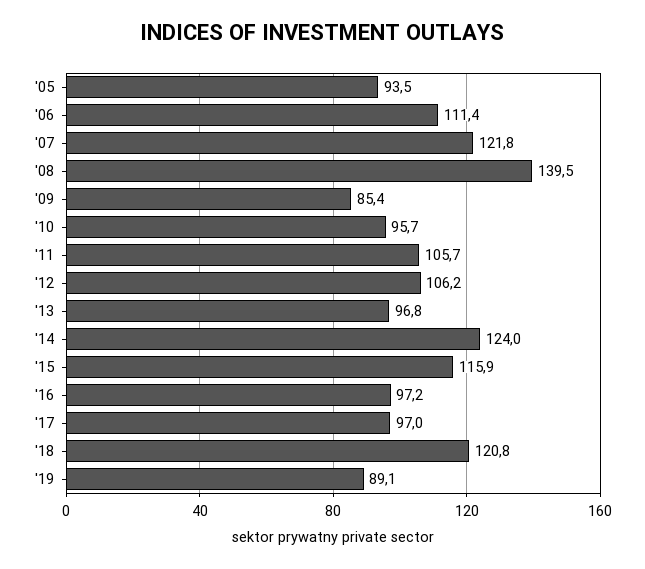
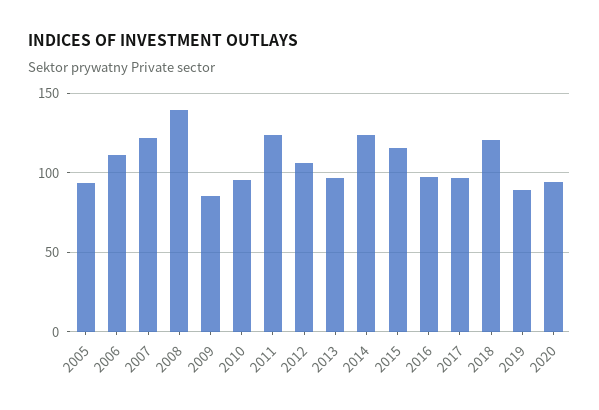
'11: 105.7 -> 125
2020: none -> 95

